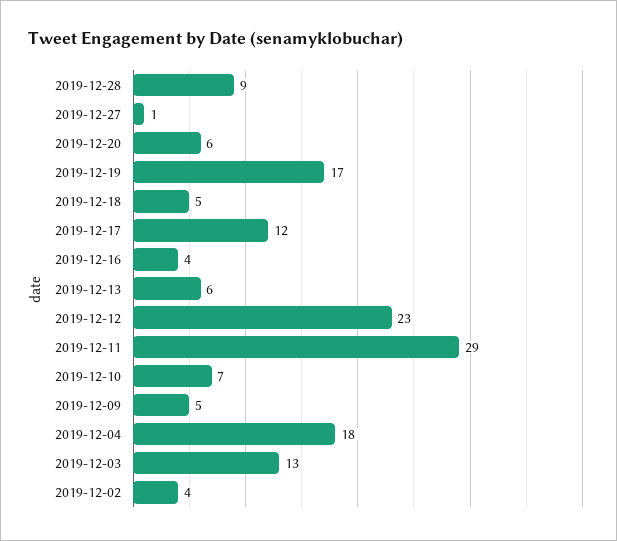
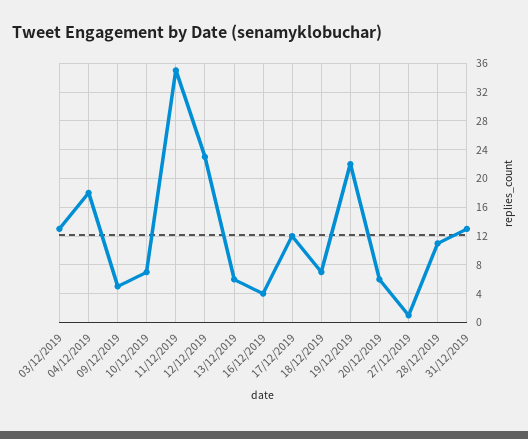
2019-12-28: 9 -> 11
2019-12-19: 17 -> 22
2019-12-18: 5 -> 7
2019-12-11: 29 -> 35
2019-12-02: 4 -> none
31/12/2019: none -> 13

